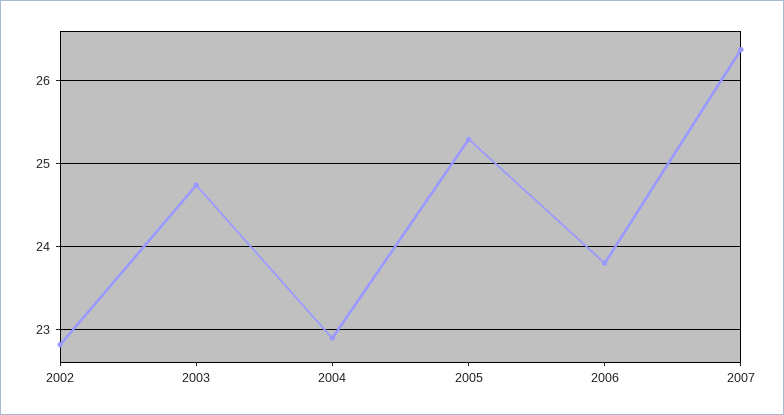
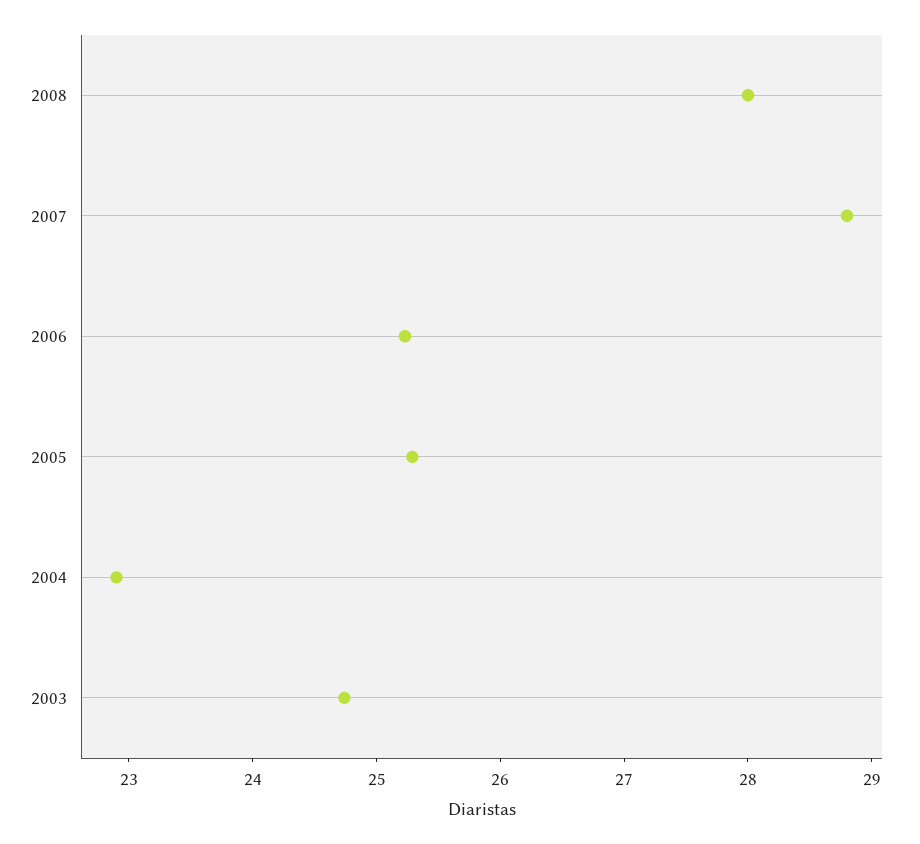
2002: 22.8 -> none
2006: 23.8 -> 25.2
2007: 26.4 -> 28.8
2008: none -> 28

